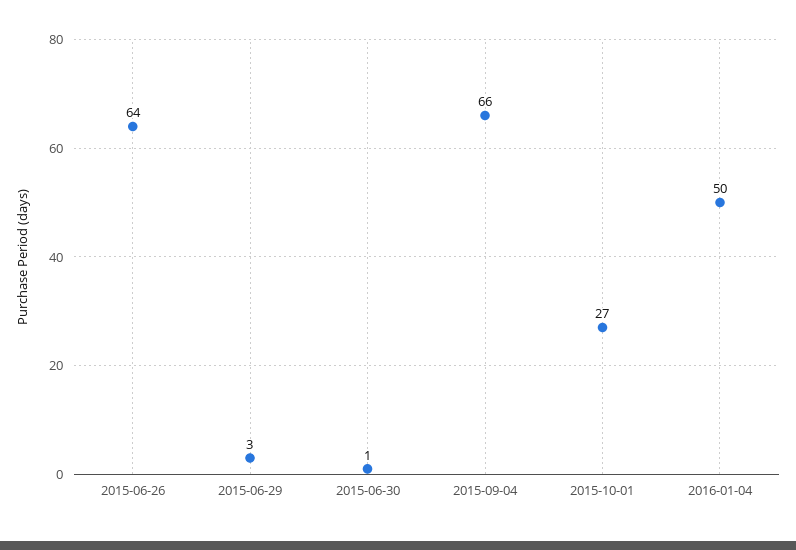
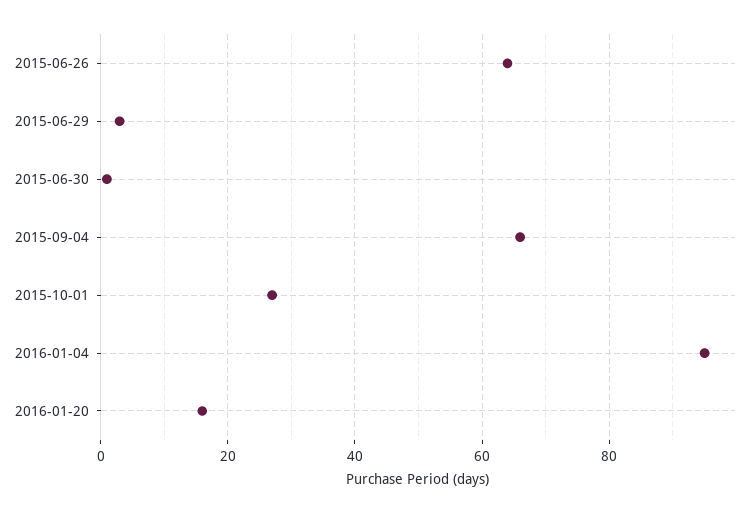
2016-01-04: 50 -> 95
2016-01-20: none -> 15

